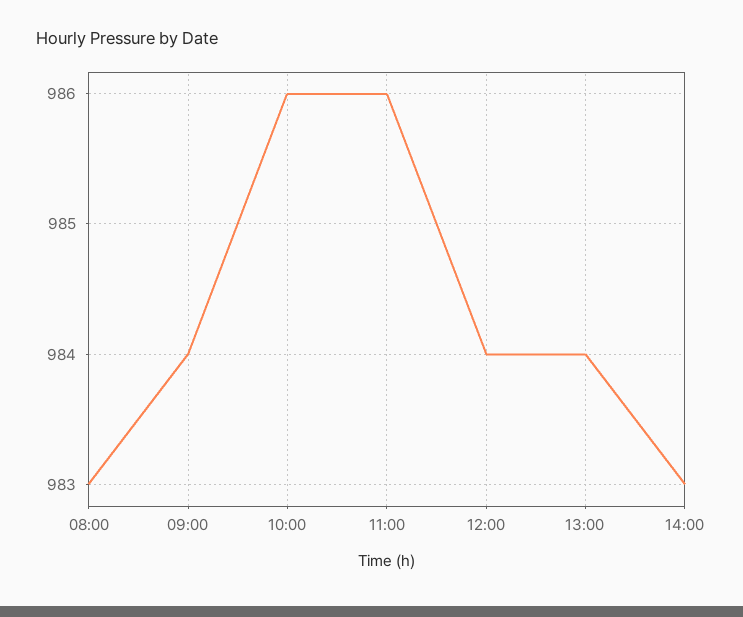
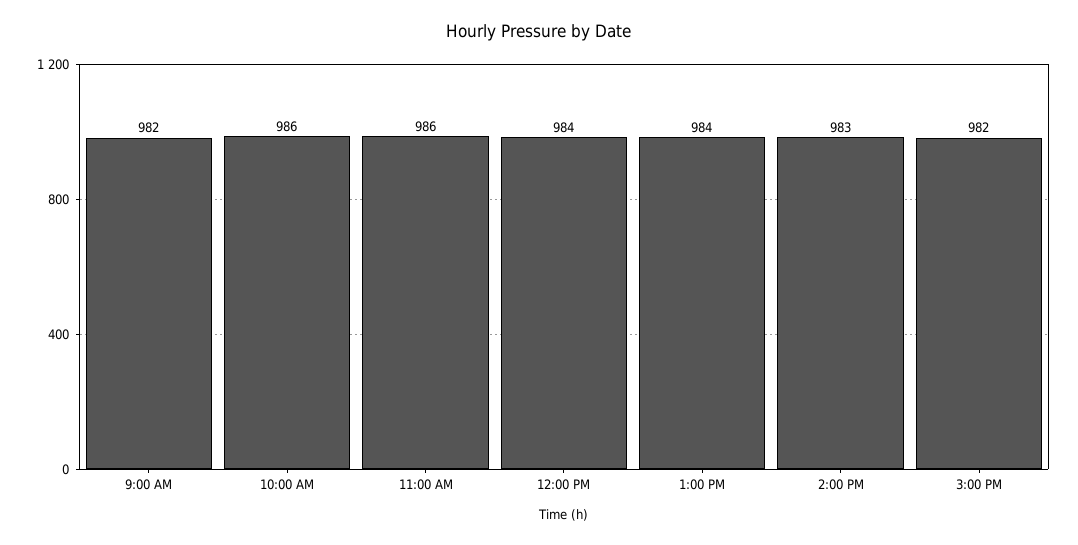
08:00: 983 -> none
09:00: 984 -> 982
3:00 PM: none -> 982

